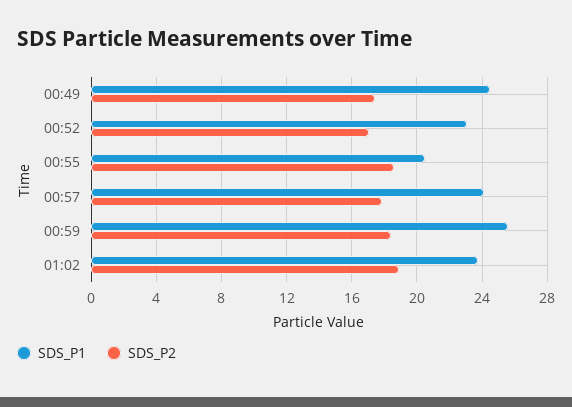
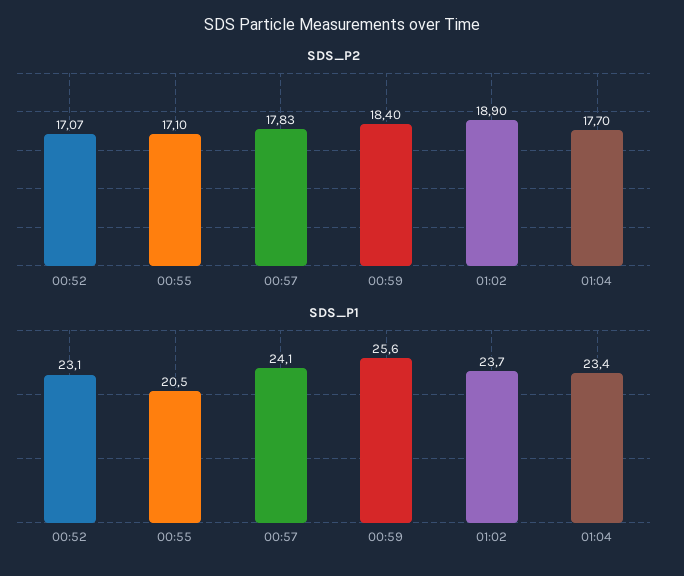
SDS_P1, 00:49: 24.5 -> none
SDS_P2, 00:49: 17.5 -> none
SDS_P2, 00:55: 18.5 -> 17.1
SDS_P2, 01:04: none -> 17.7
SDS_P1, 01:04: none -> 23.4

